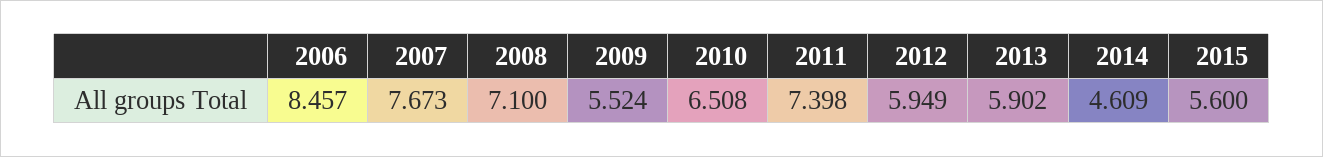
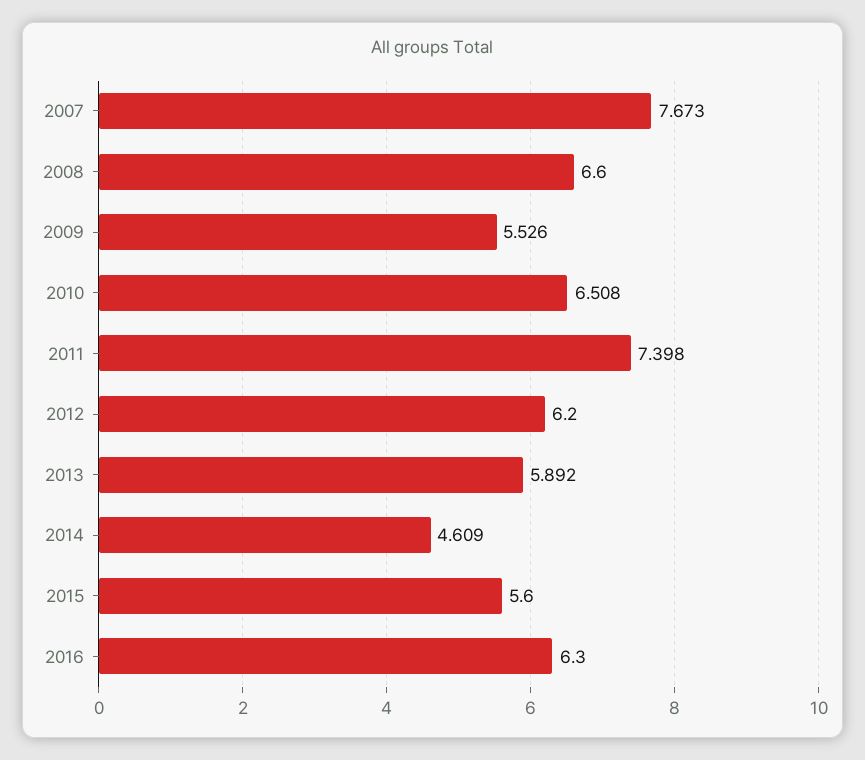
2006: 8.457 -> none
2008: 7.1 -> 6.6
2009: 5.524 -> 5.526
2012: 5.949 -> 6.2
2013: 5.902 -> 5.892
2016: none -> 6.3

